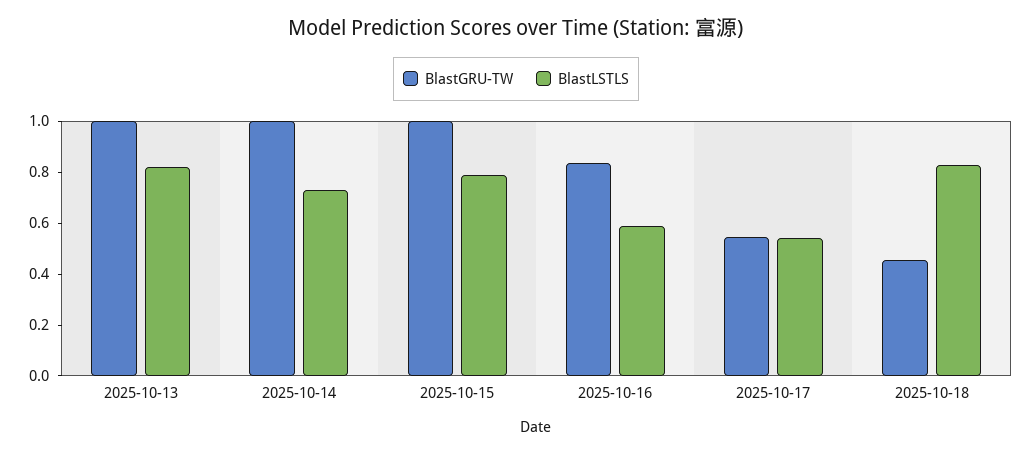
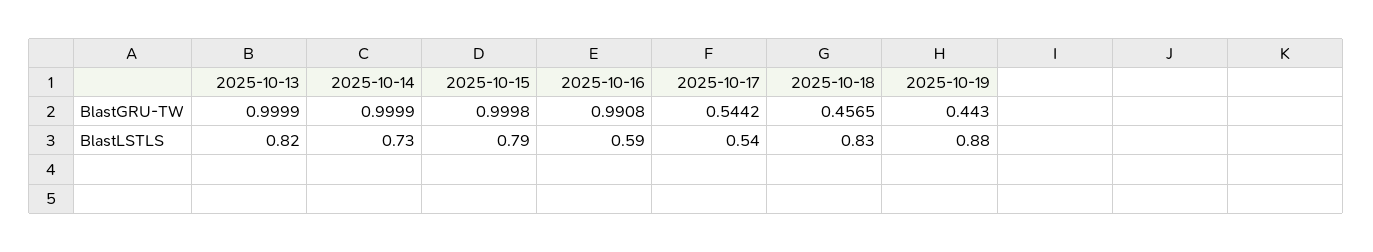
BlastGRU-TW, 2025-10-16: 0.85 -> 0.9908
BlastGRU-TW, 2025-10-19: none -> 0.443
BlastLSTLS, 2025-10-19: none -> 0.88

